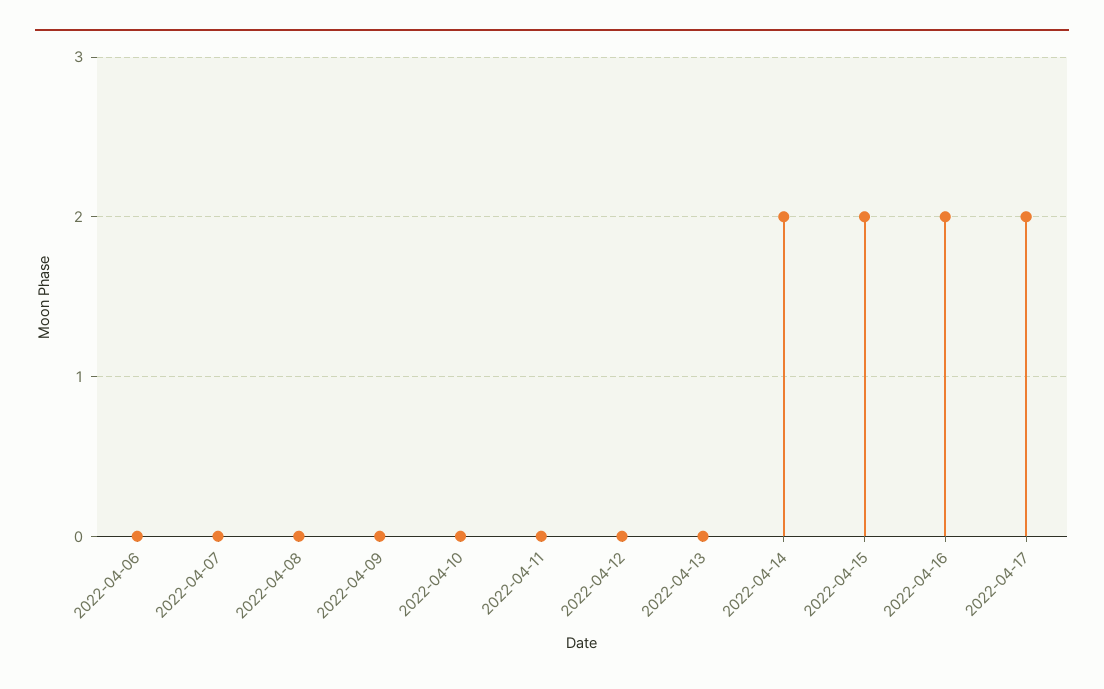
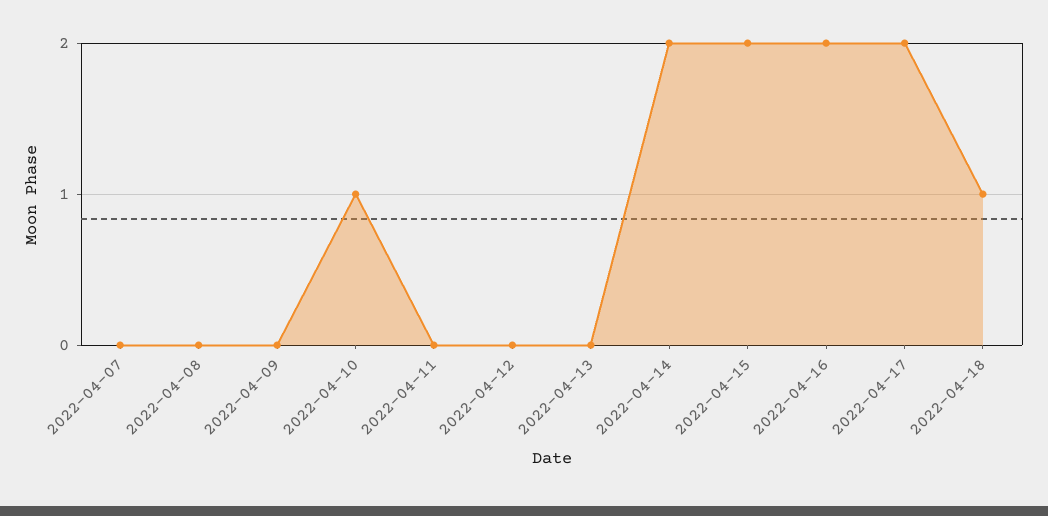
2022-04-06: 0 -> none
2022-04-10: 0 -> 1
2022-04-18: none -> 1

